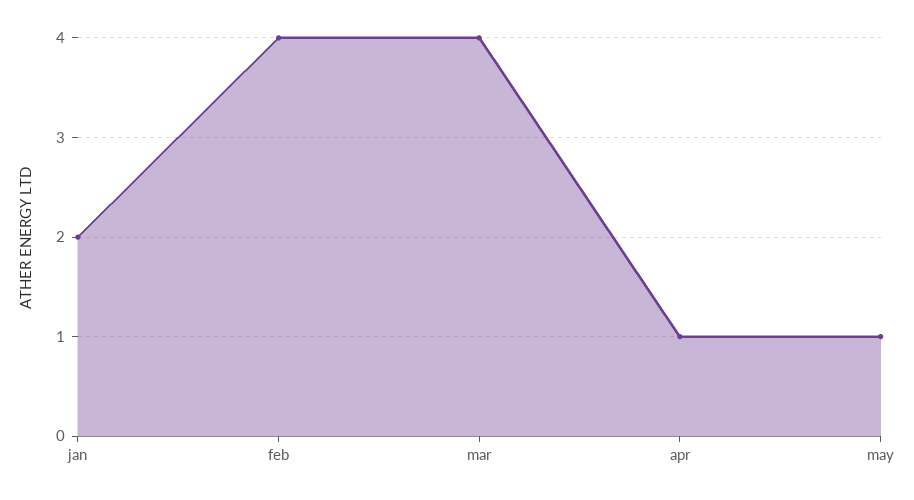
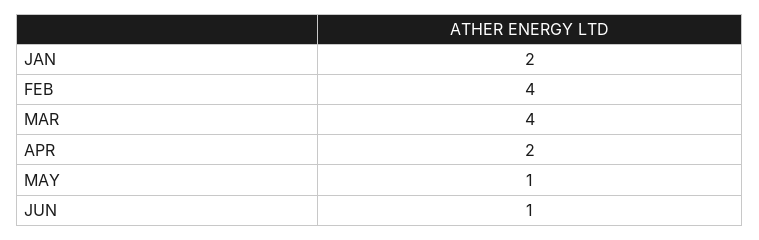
apr: 1 -> 2
JUN: none -> 1

